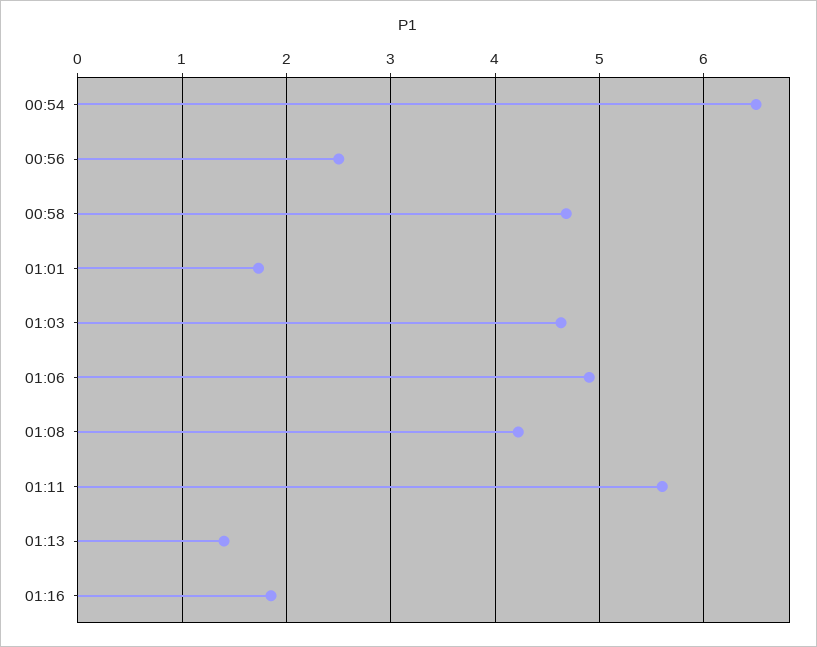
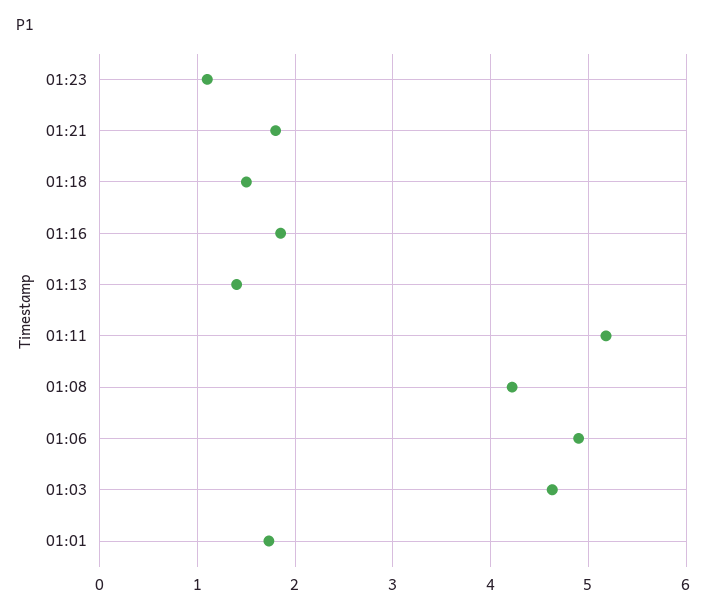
00:54: 6.5 -> none
00:56: 2.5 -> none
00:58: 4.7 -> none
01:11: 5.6 -> 5.2
01:23: none -> 1.1
01:21: none -> 1.8
01:18: none -> 1.5

